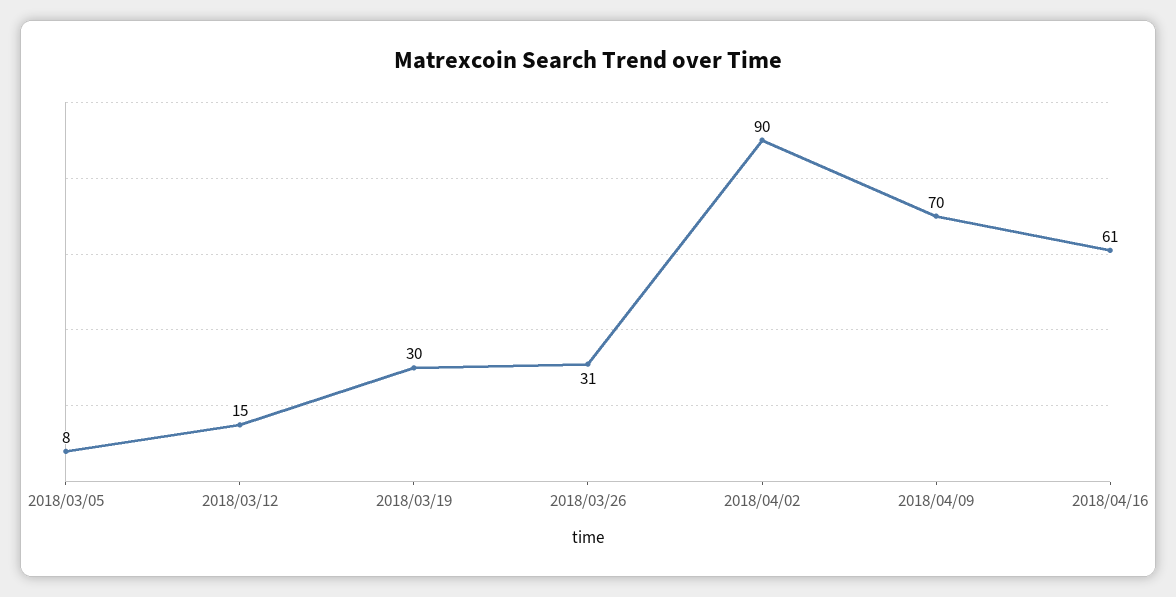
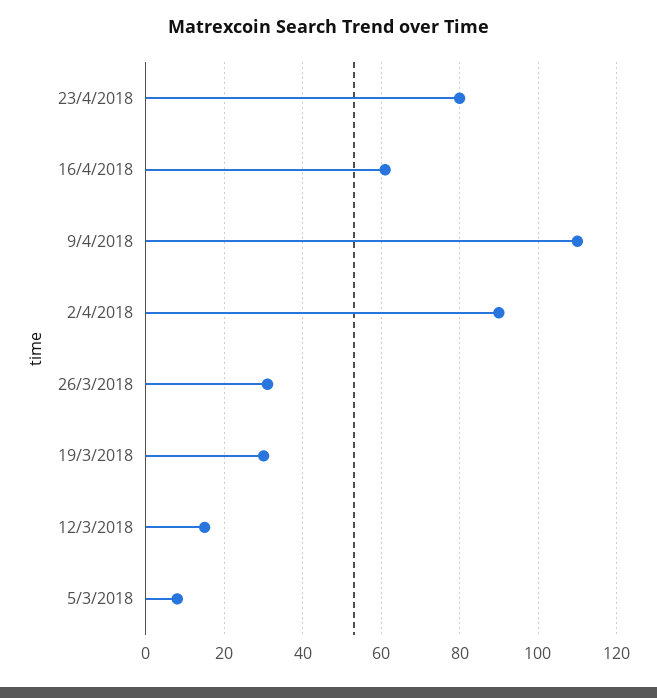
2018/04/09: 70 -> 110
23/4/2018: none -> 80

